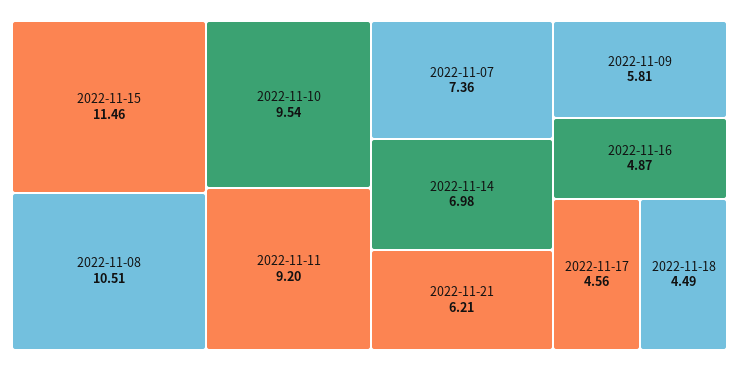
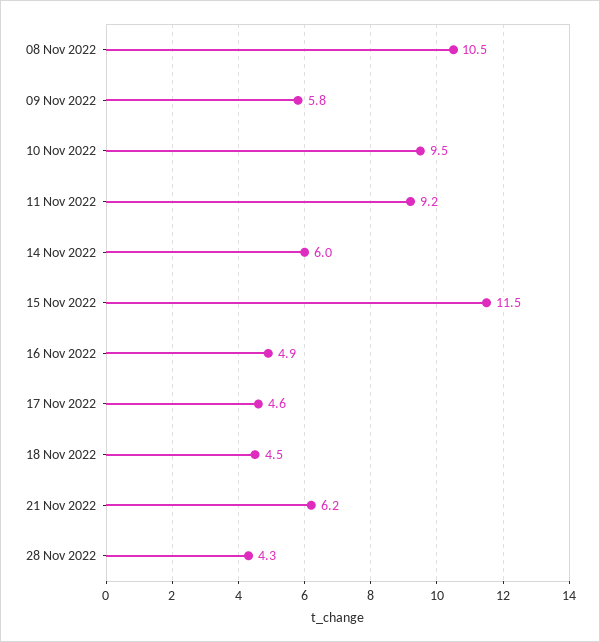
2022-11-07: 7.36 -> none
2022-11-14: 6.98 -> 6
28 Nov 2022: none -> 4.3

